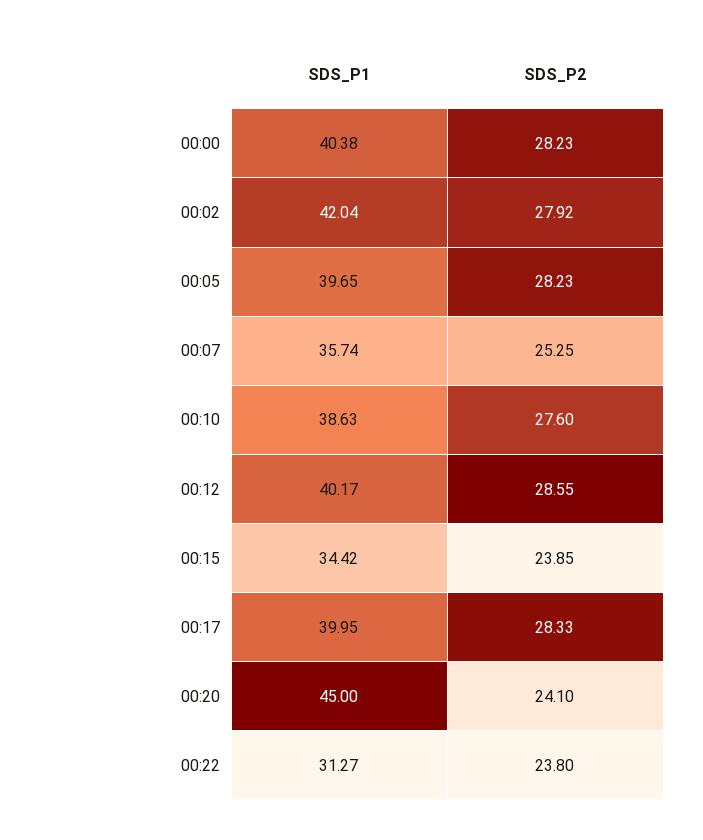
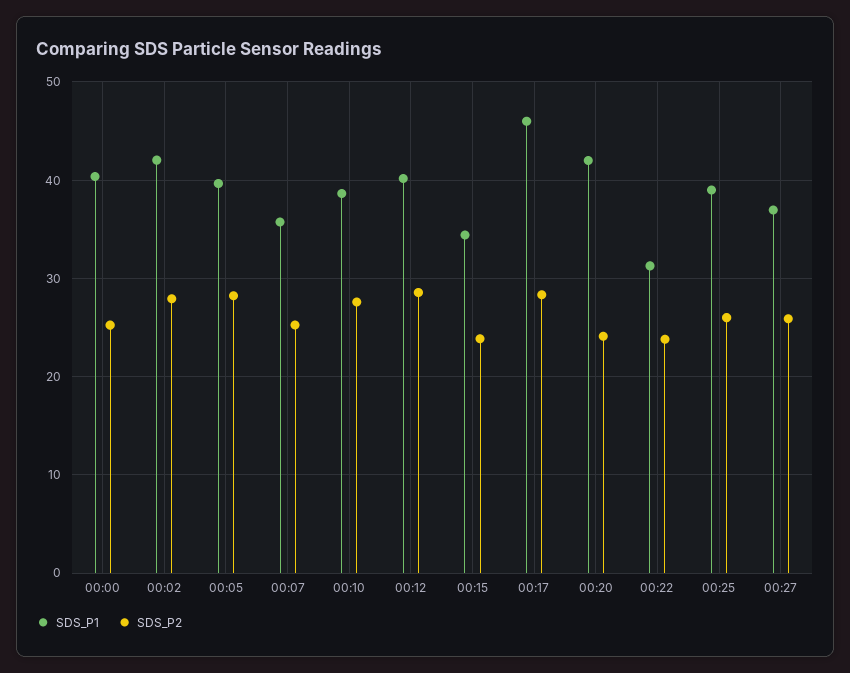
SDS_P2, 00:00: 28.23 -> 25
SDS_P1, 00:17: 39.95 -> 46
SDS_P1, 00:20: 45 -> 42
SDS_P1, 00:25: none -> 39
SDS_P2, 00:25: none -> 26
SDS_P1, 00:27: none -> 37
SDS_P2, 00:27: none -> 26

